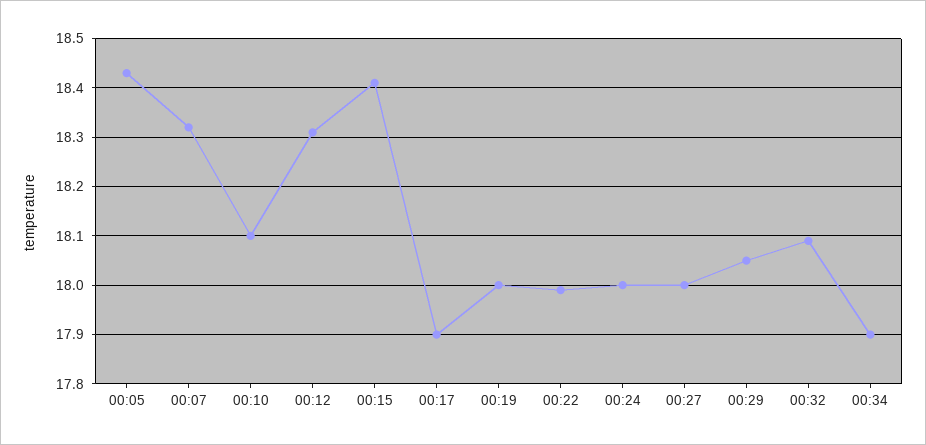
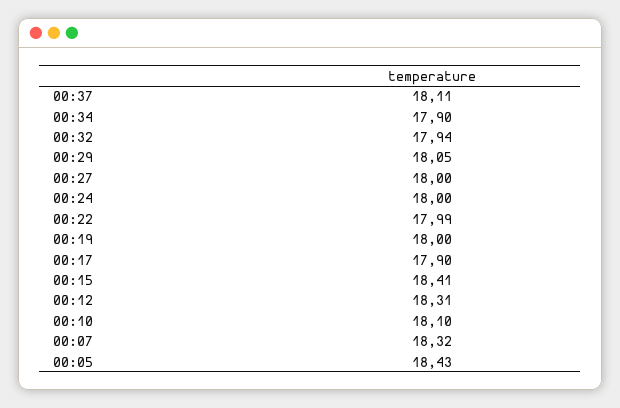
00:32: 18.1 -> 17.94
00:37: none -> 18.11

